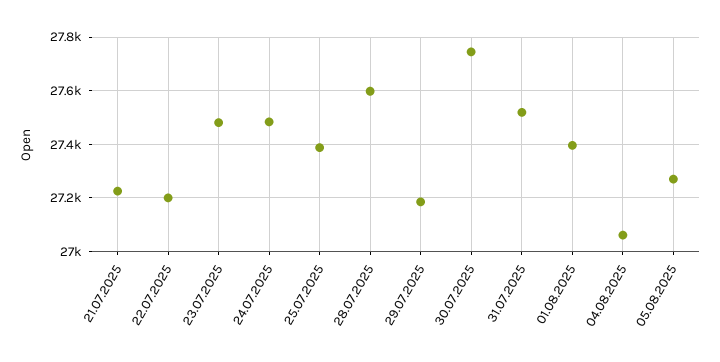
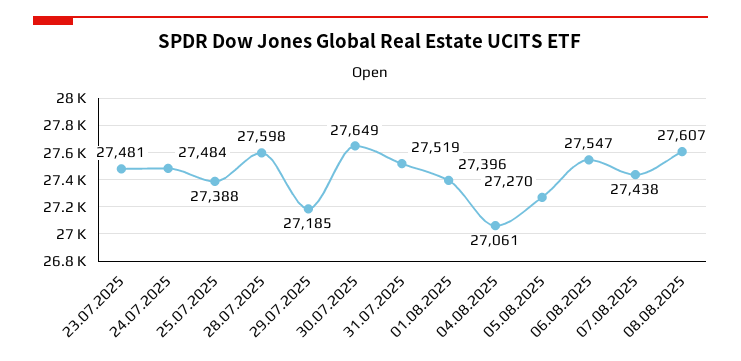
21.07.2025: 27225 -> none
22.07.2025: 27200 -> none
30.07.2025: 27750 -> 27649
06.08.2025: none -> 27547
07.08.2025: none -> 27438
08.08.2025: none -> 27607

